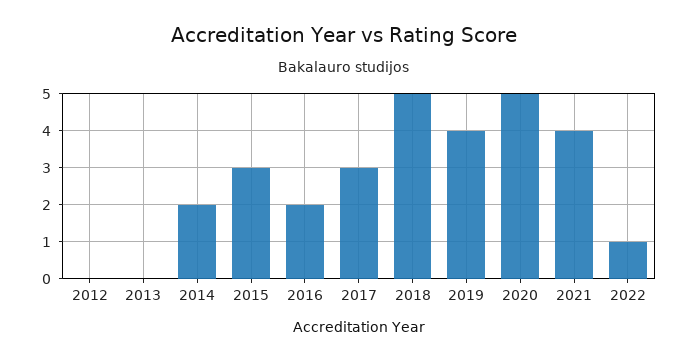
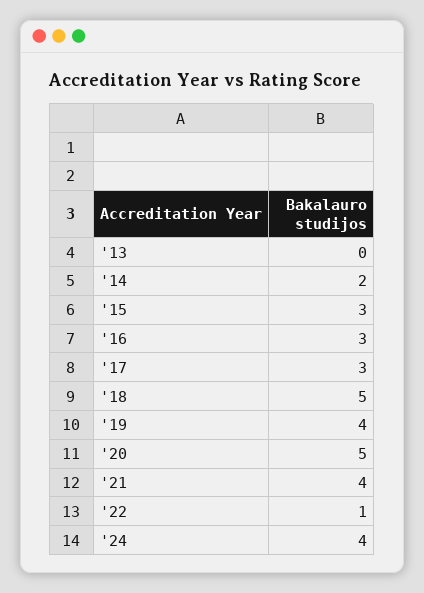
2012: 0 -> none
2016: 2 -> 3
'24: none -> 4

